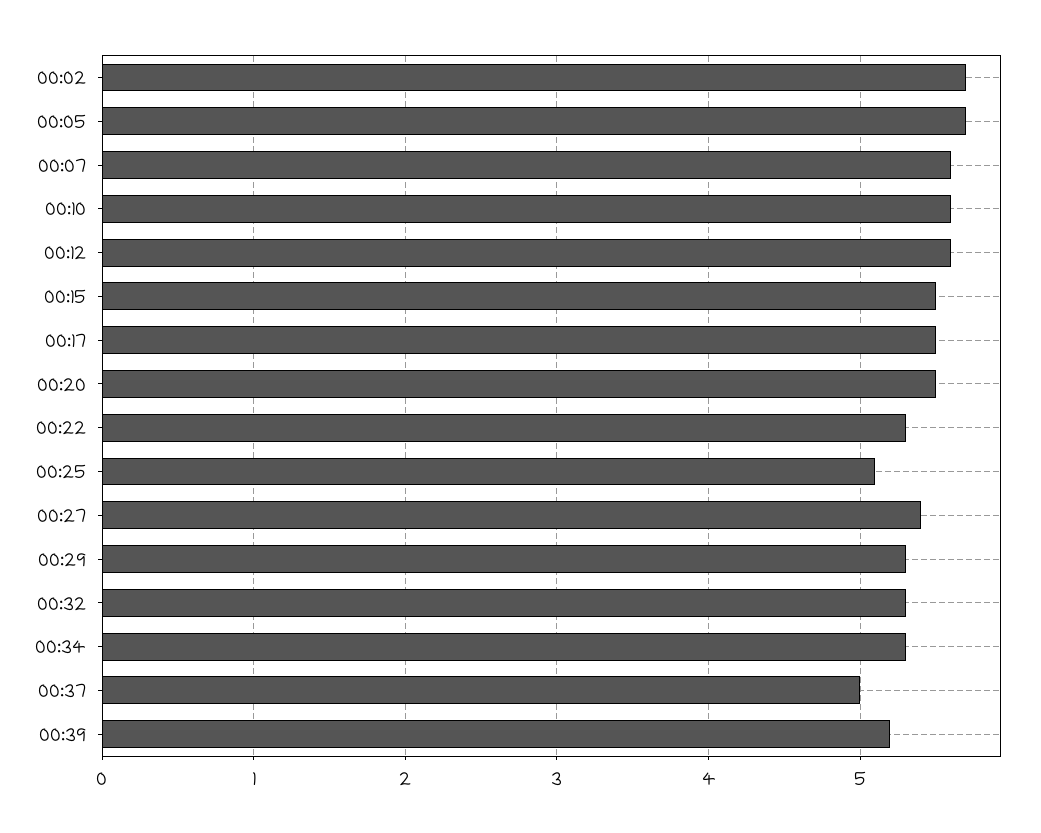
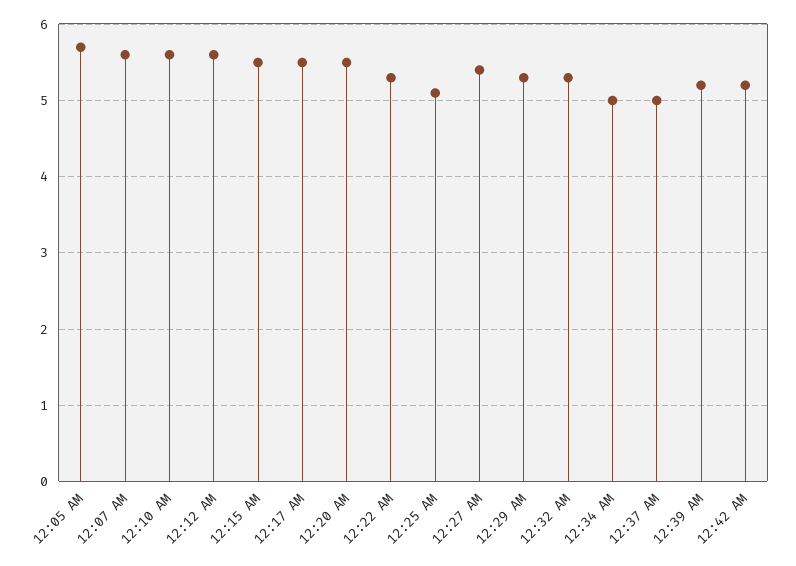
00:02: 5.7 -> none
00:34: 5.3 -> 5
12:42 AM: none -> 5.2

